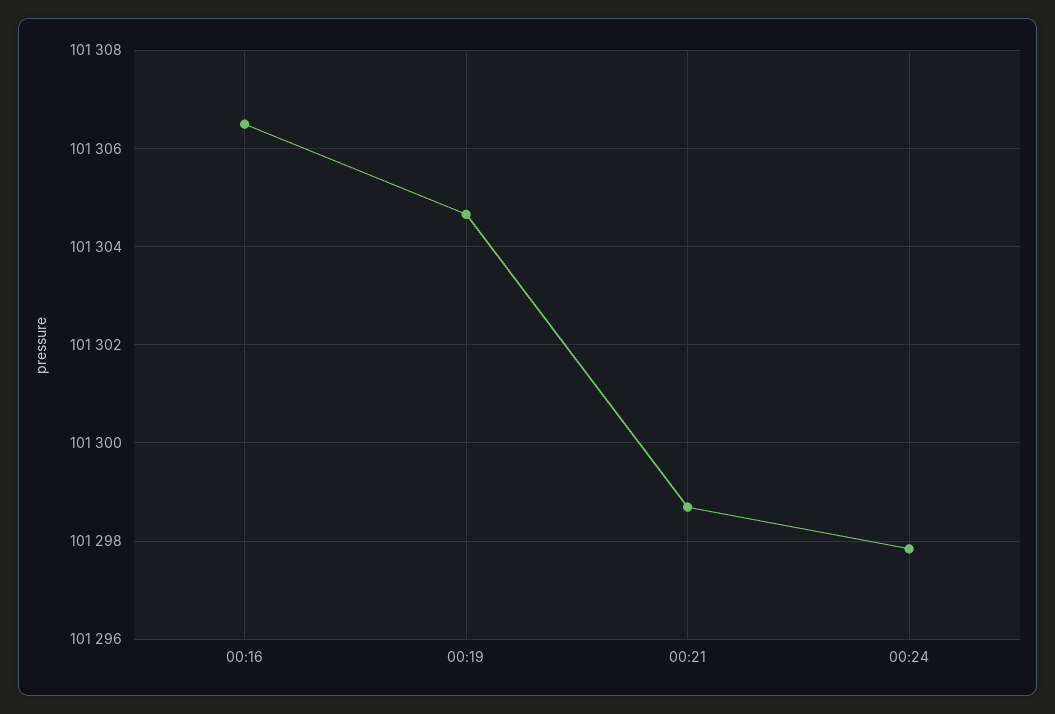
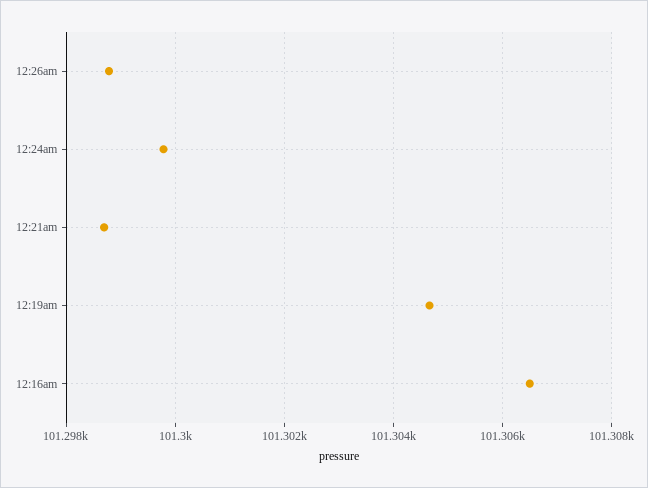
00:24: 101297.8 -> 101299.8
12:26am: none -> 101298.8

